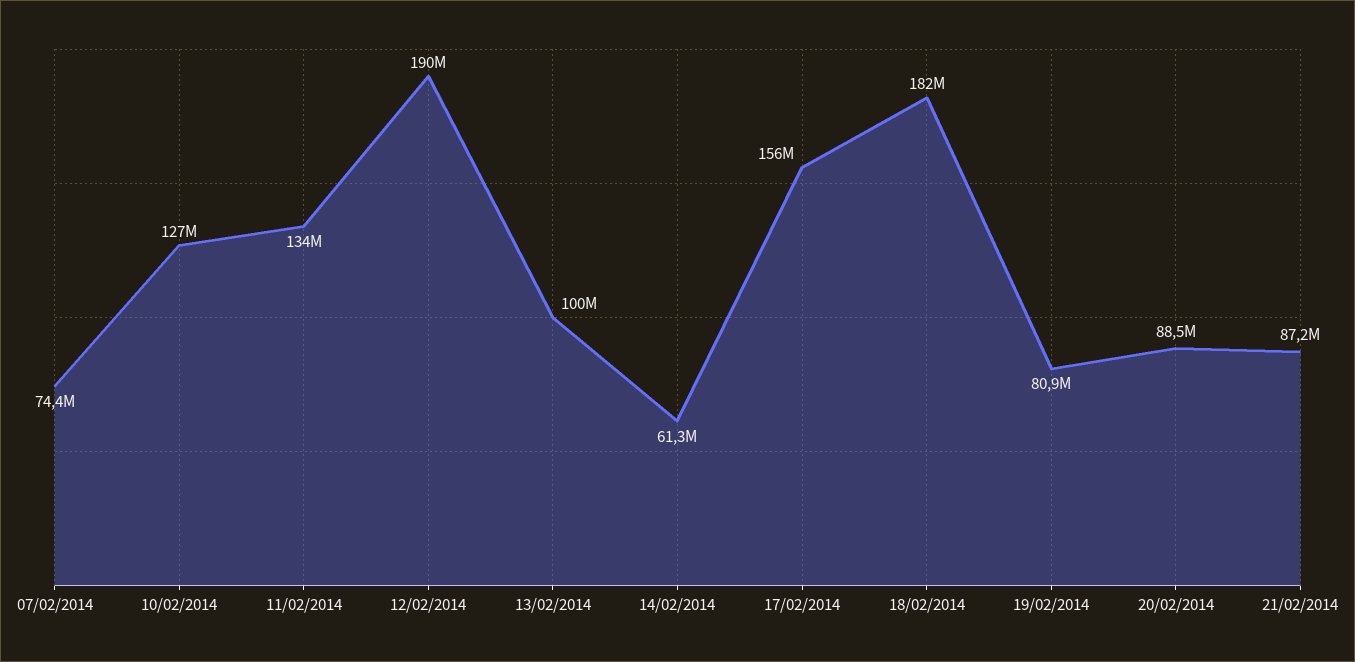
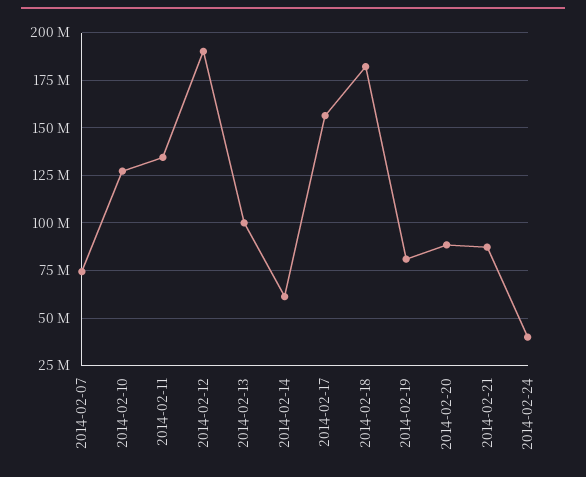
2014-02-24: none -> 40000000

